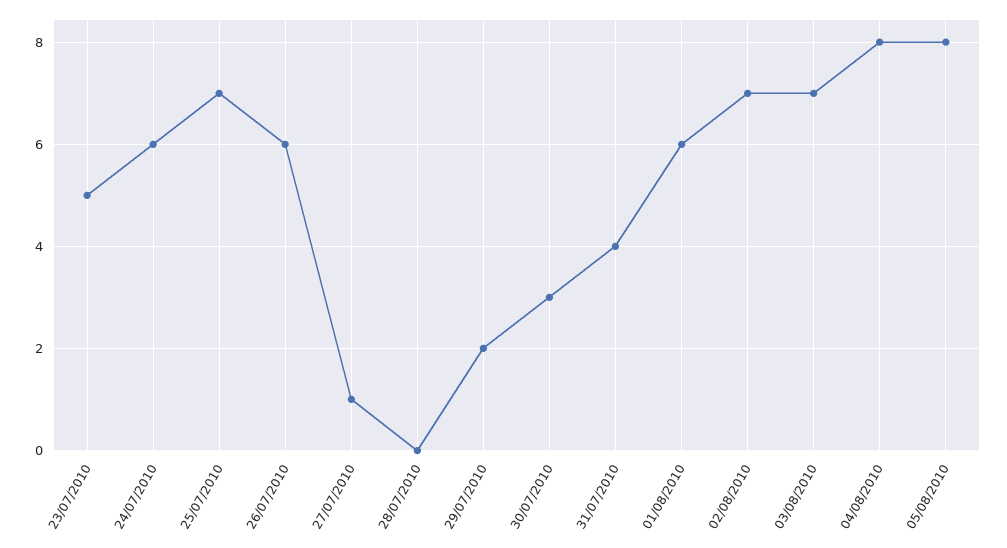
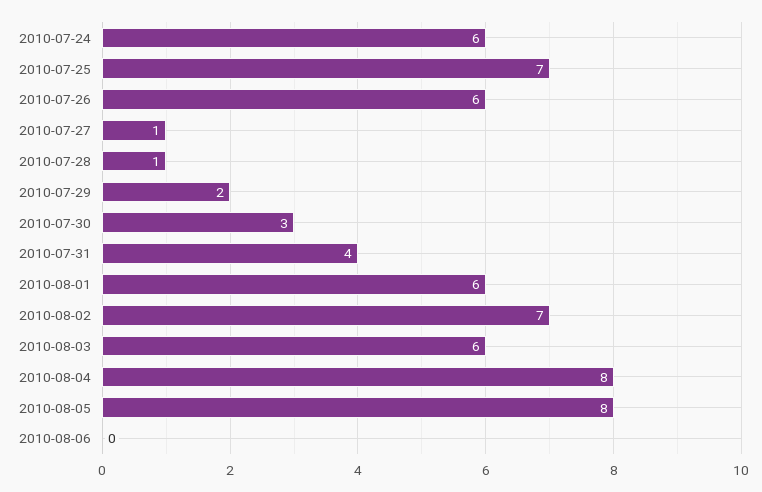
23/07/2010: 5 -> none
28/07/2010: 0 -> 1
03/08/2010: 7 -> 6
2010-08-06: none -> 0

